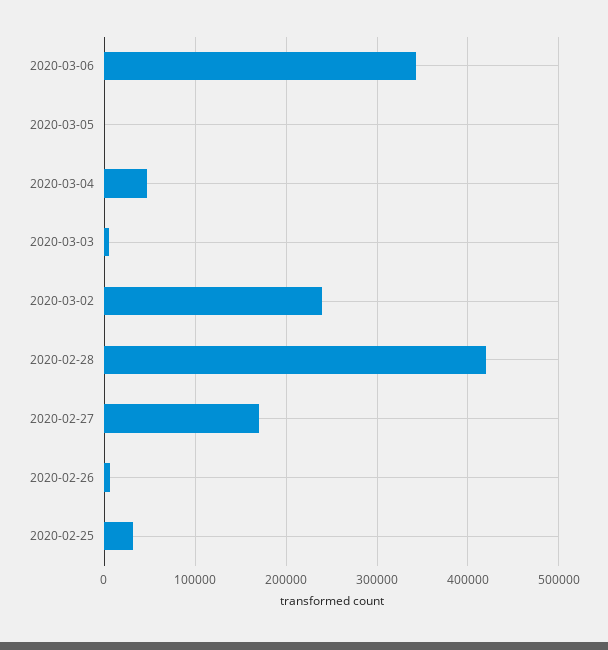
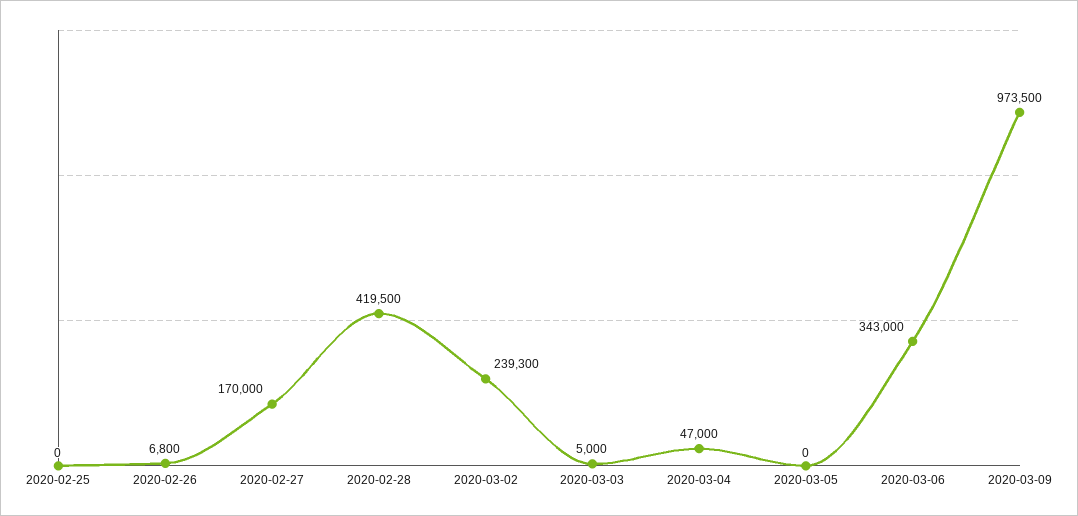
2020-02-25: 30000 -> 0
2020-03-09: none -> 973500

